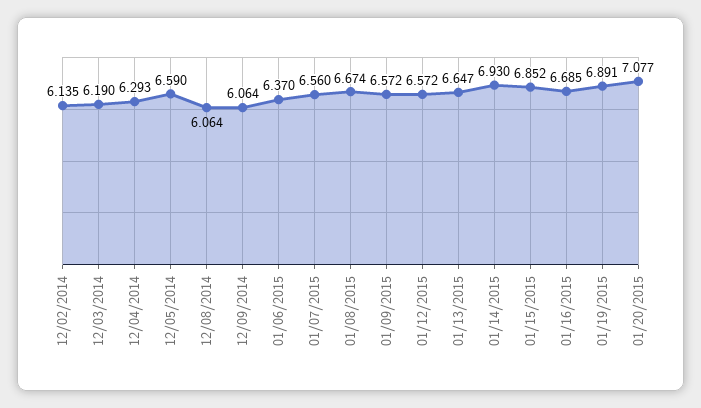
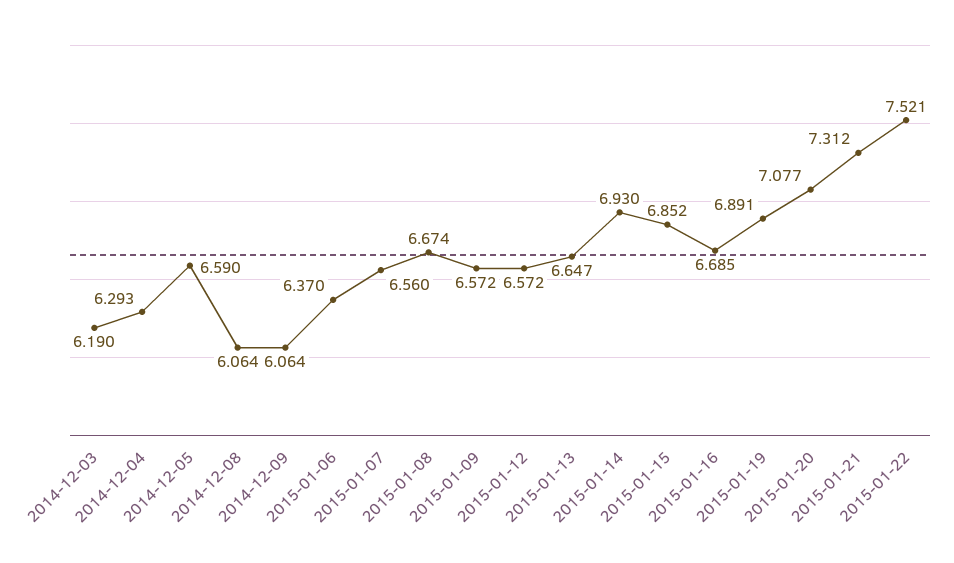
12/02/2014: 6.135 -> none
2015-01-21: none -> 7.312
2015-01-22: none -> 7.521

